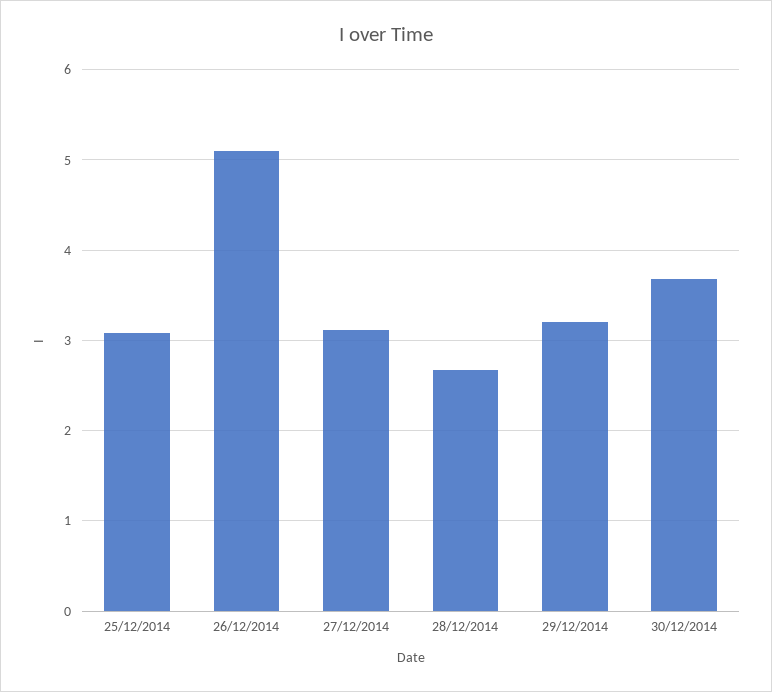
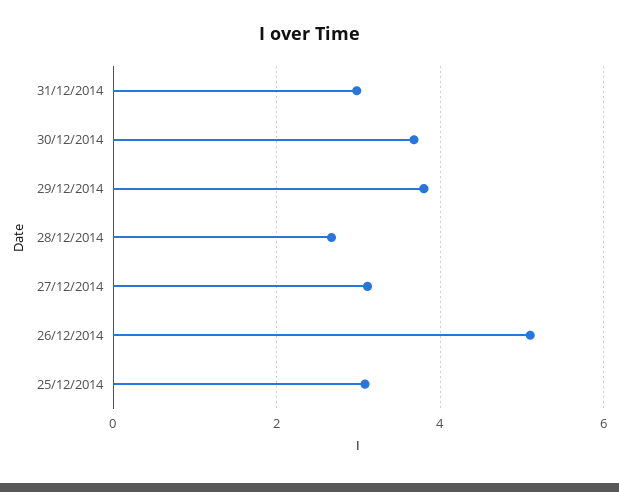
29/12/2014: 3.2 -> 3.8
31/12/2014: none -> 3

